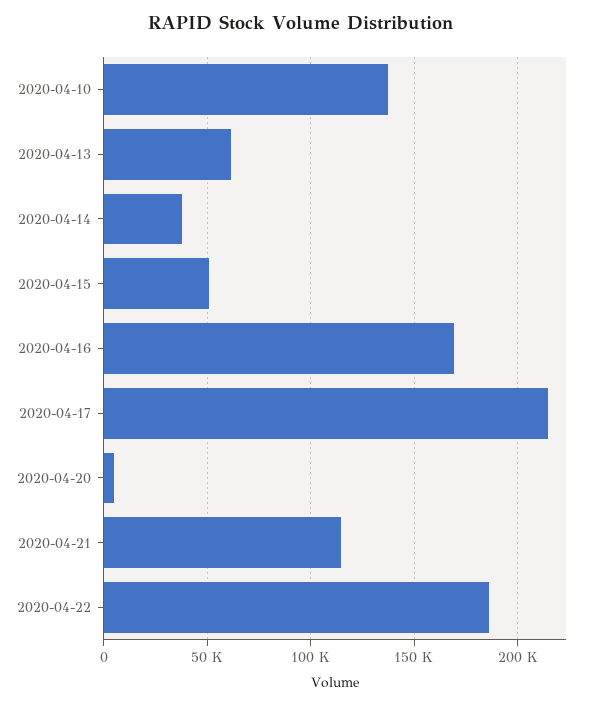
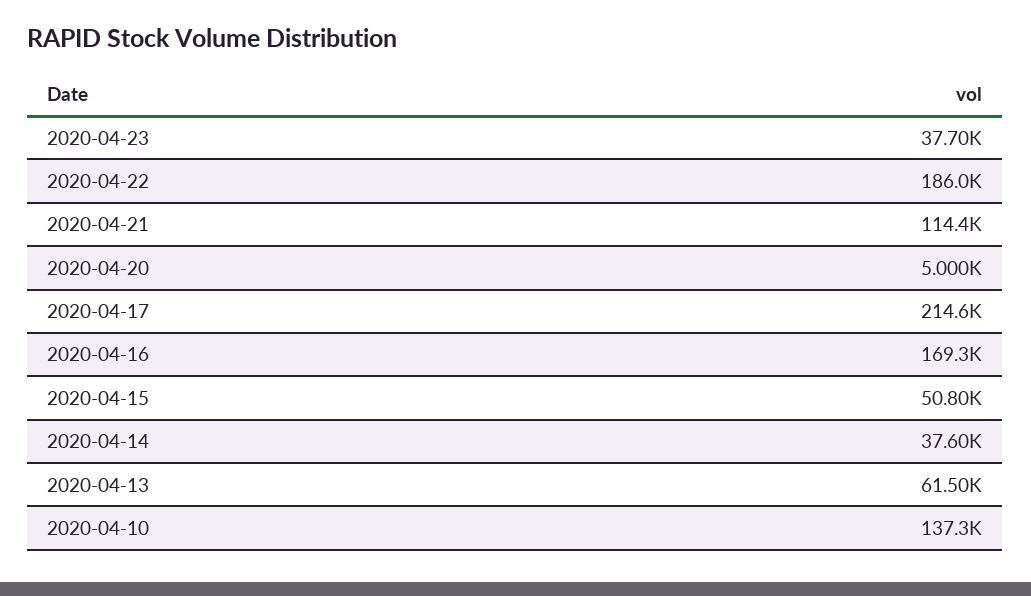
2020-04-23: none -> 37700

